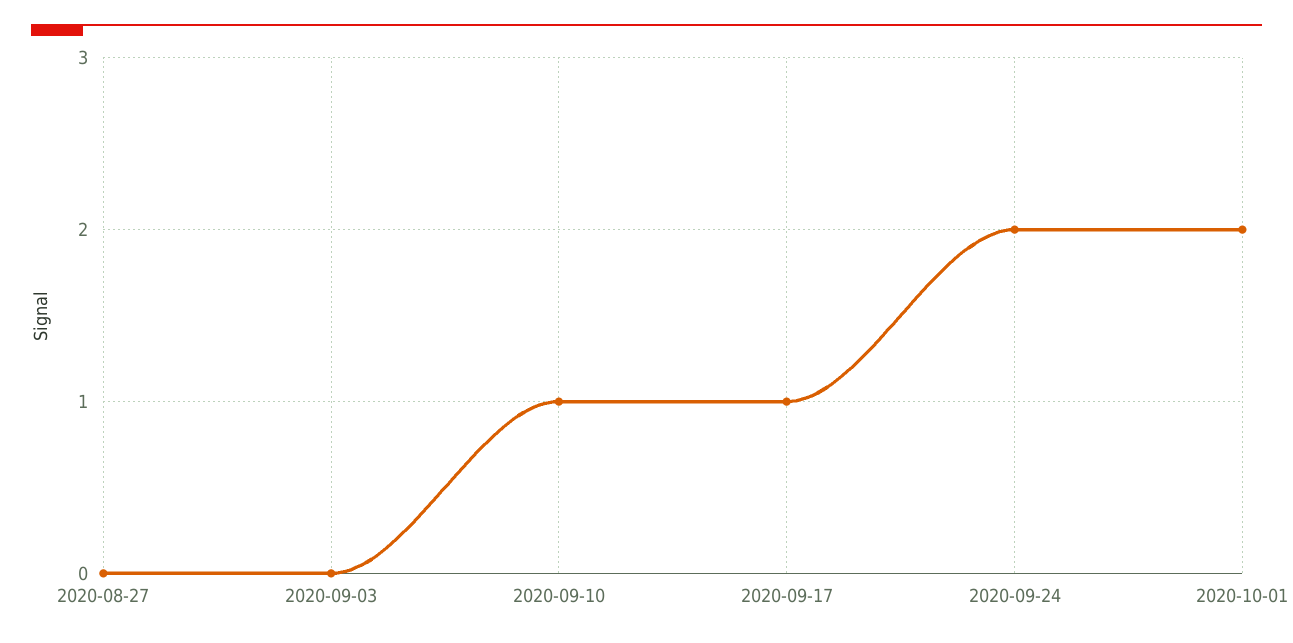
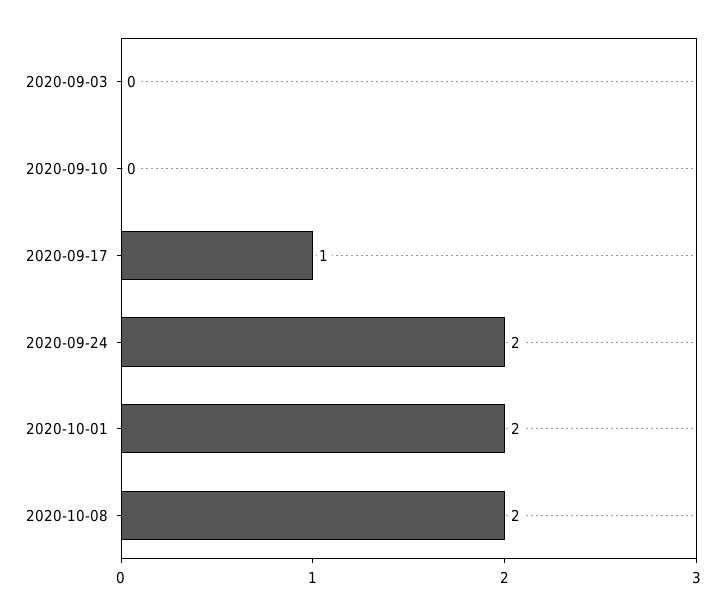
2020-08-27: 0 -> none
2020-09-10: 1 -> 0
2020-10-08: none -> 2

